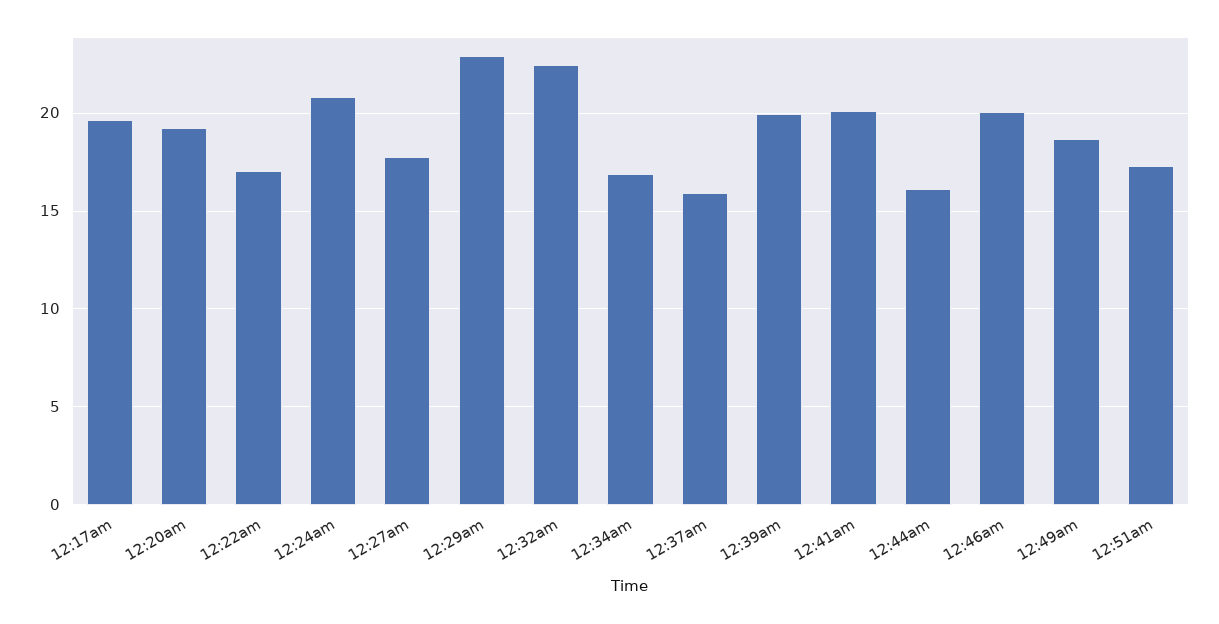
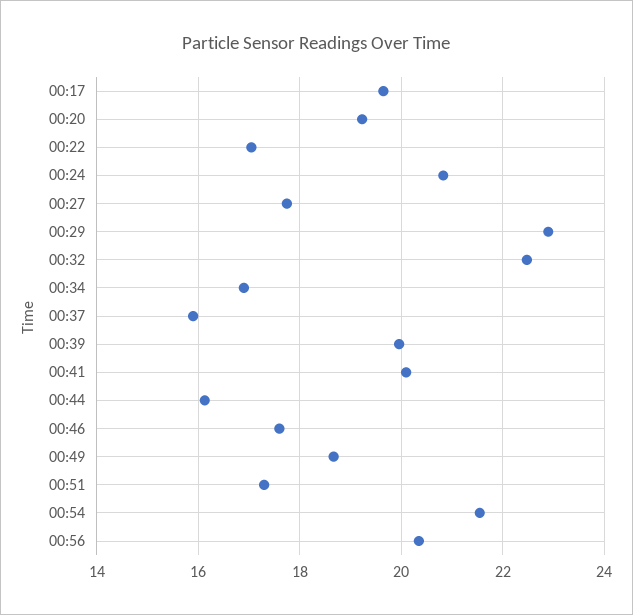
12:46am: 20 -> 17.6
00:54: none -> 21.6
00:56: none -> 20.4

